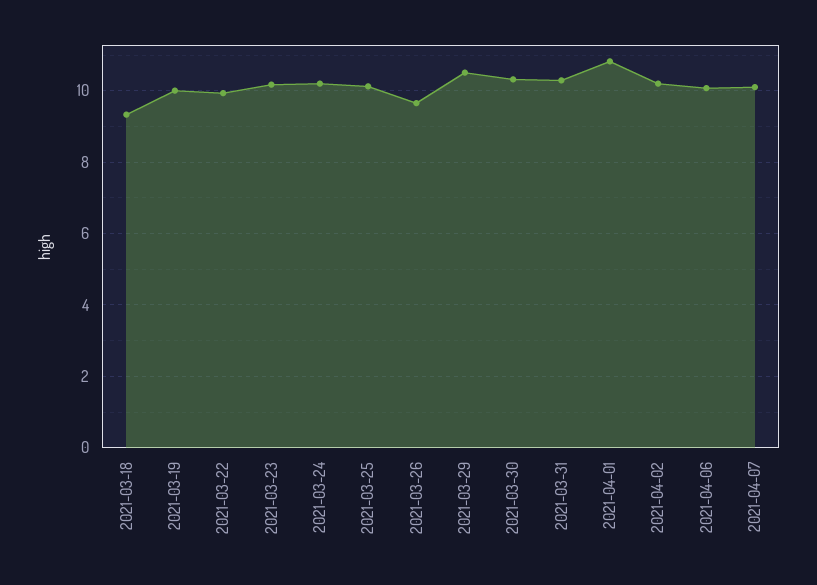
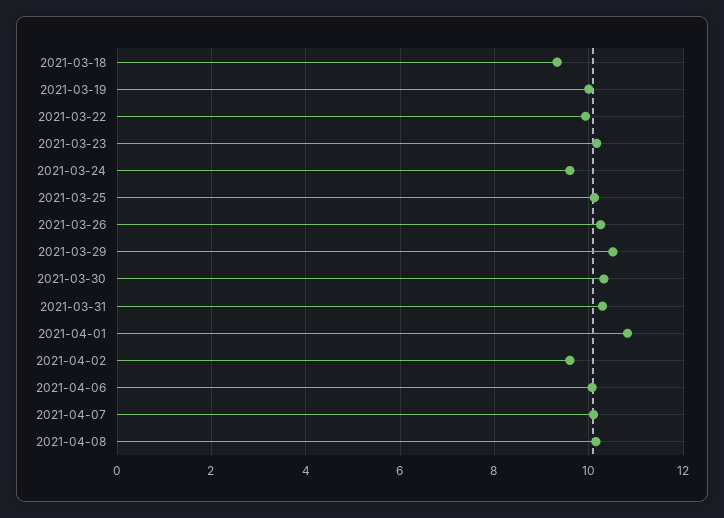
2021-03-24: 10.2 -> 9.6
2021-03-26: 9.6 -> 10.2
2021-04-02: 10.2 -> 9.6
2021-04-08: none -> 10.2

